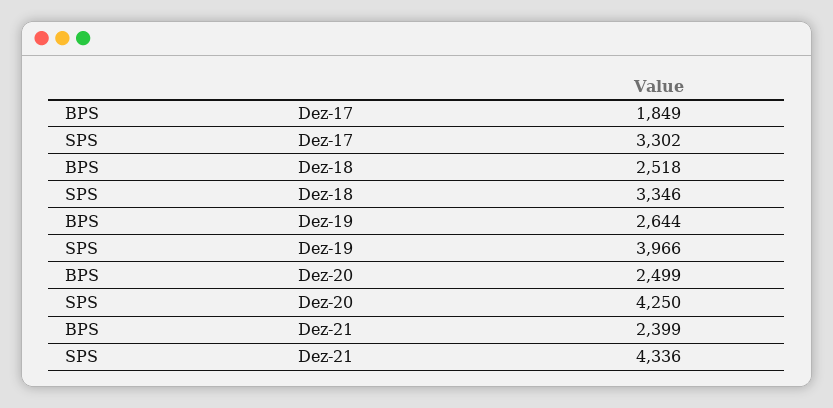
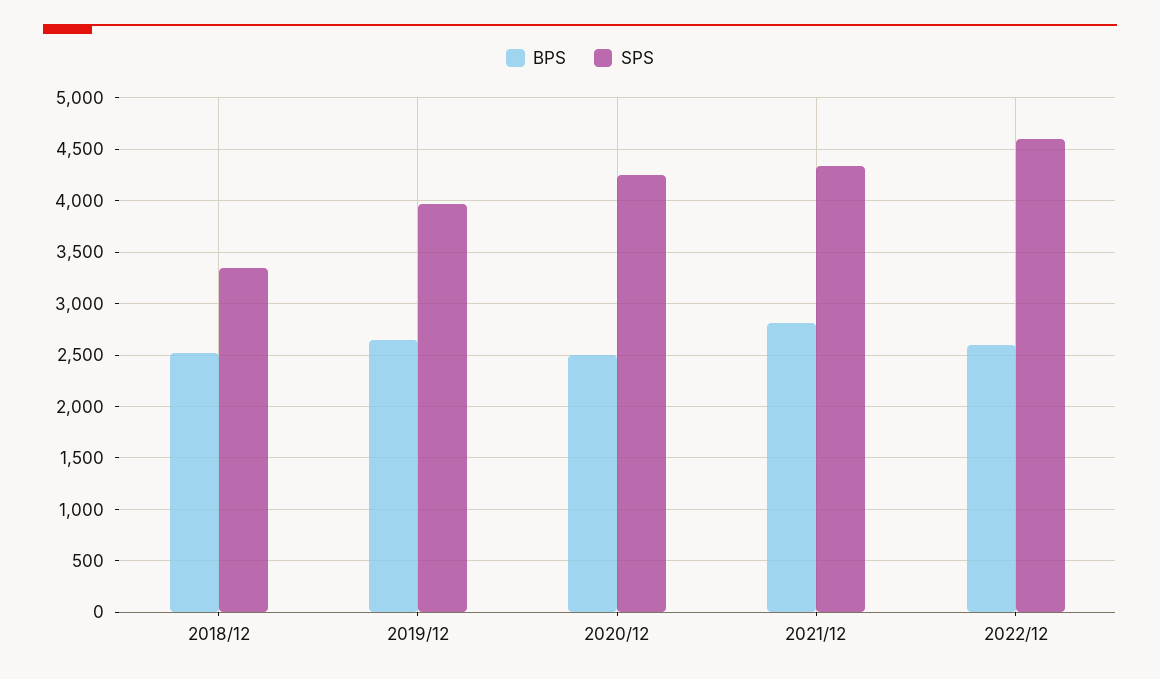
BPS, Dez-17: 1849 -> none
SPS, Dez-17: 3302 -> none
BPS, Dez-21: 2399 -> 2800
BPS, 2022/12: none -> 2600
SPS, 2022/12: none -> 4600

